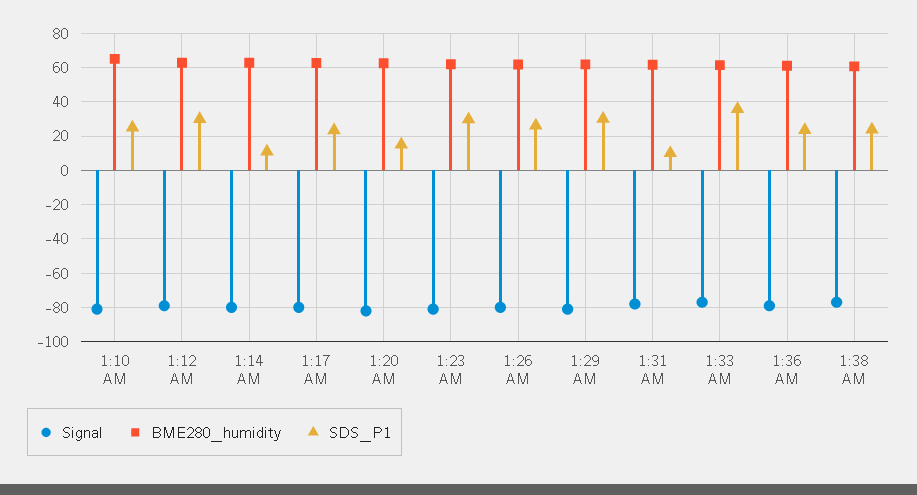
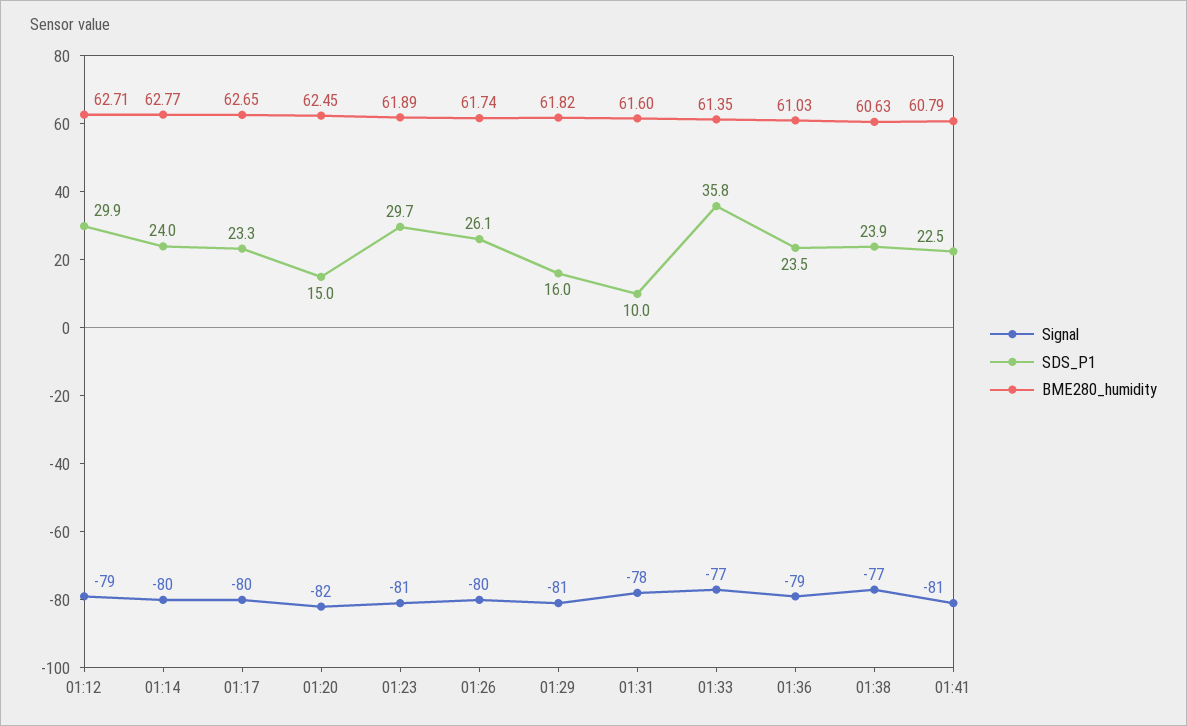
Signal, 1:10 AM: -80 -> none
BME280_humidity, 1:10 AM: 65 -> none
SDS_P1, 1:10 AM: 25 -> none
SDS_P1, 1:14 AM: 10 -> 24
SDS_P1, 1:29 AM: 30 -> 16
Signal, 01:41: none -> -81
SDS_P1, 01:41: none -> 22.5
BME280_humidity, 01:41: none -> 60.79

